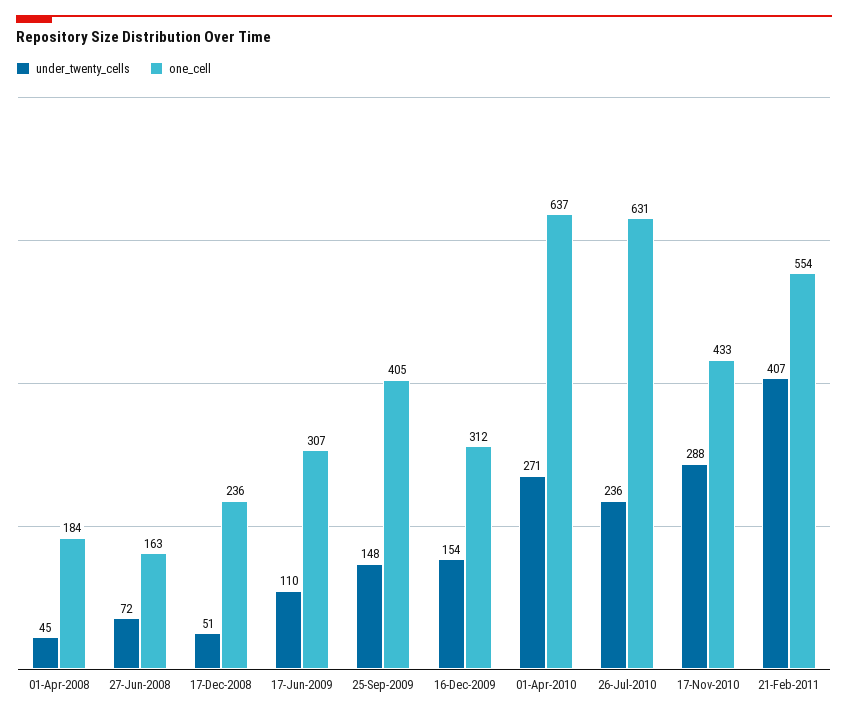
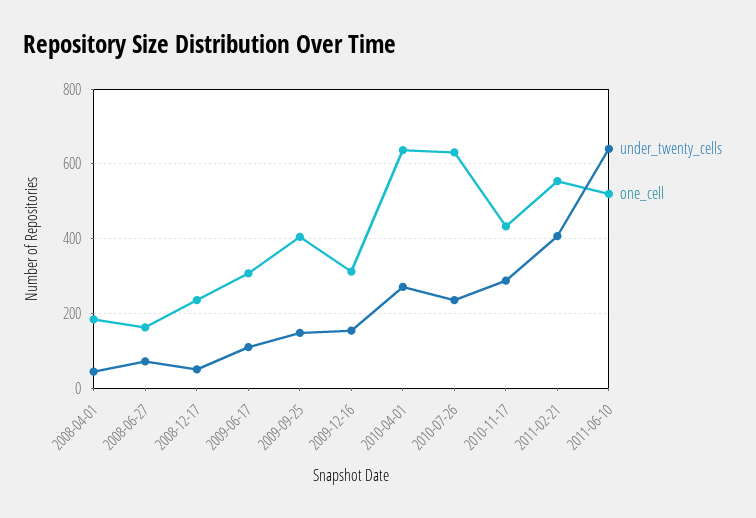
under_twenty_cells, 2011-06-10: none -> 640
one_cell, 2011-06-10: none -> 520

